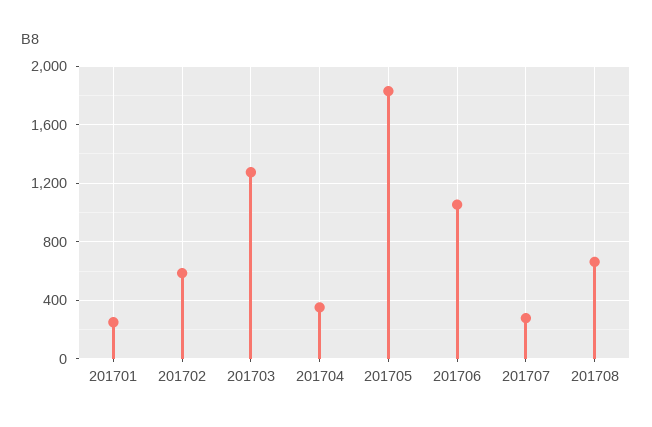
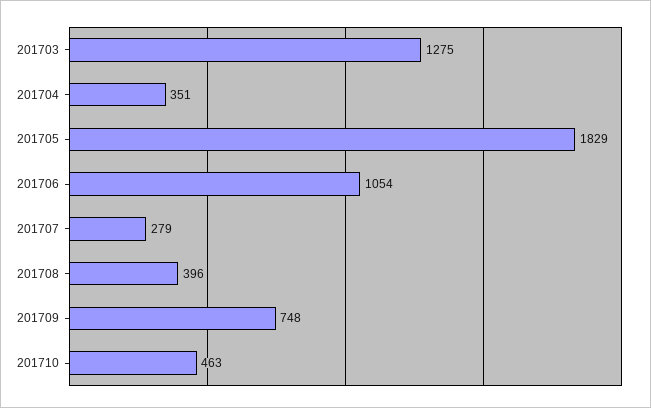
201701: 250 -> none
201702: 600 -> none
201708: 650 -> 396
201709: none -> 748
201710: none -> 463

